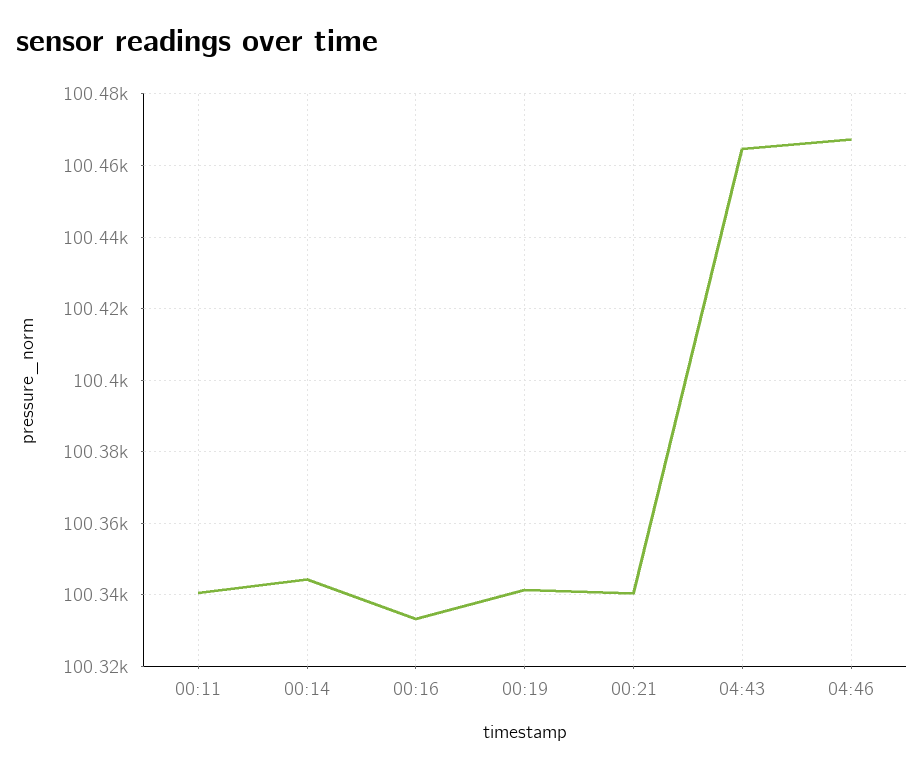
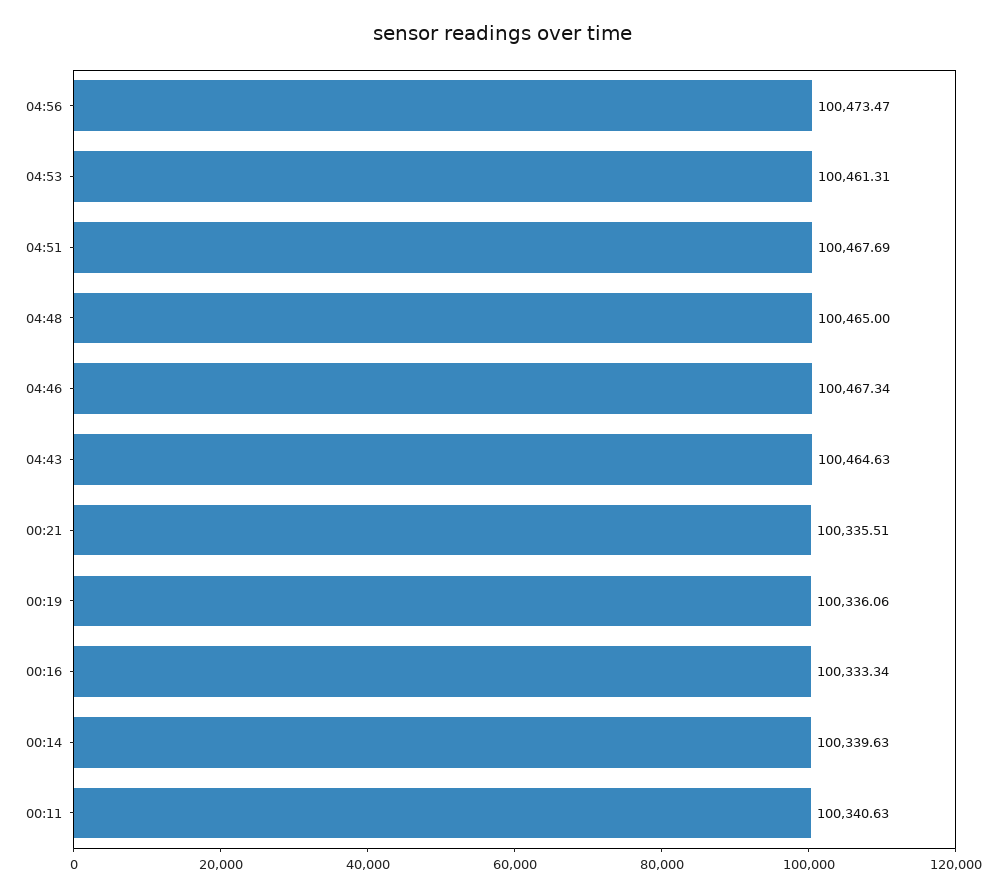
00:14: 100344 -> 100339.63
00:19: 100342 -> 100336.06
00:21: 100340 -> 100335.51
04:56: none -> 100473.47
04:53: none -> 100461.31
04:51: none -> 100467.69
04:48: none -> 100465

